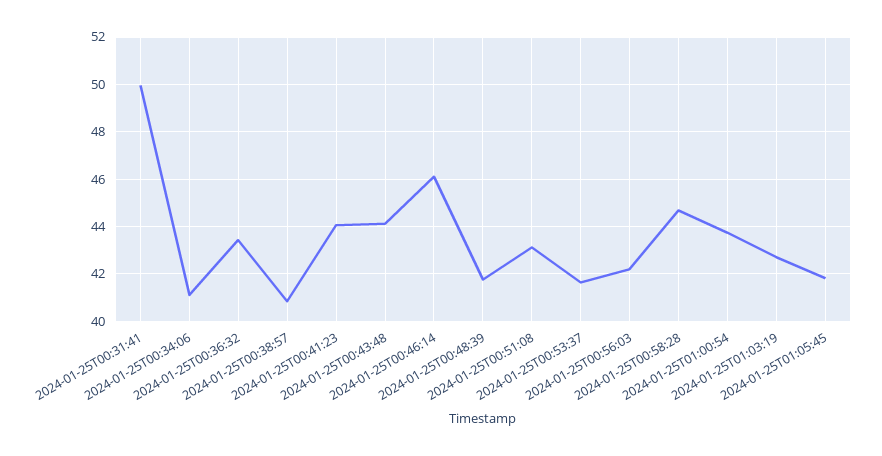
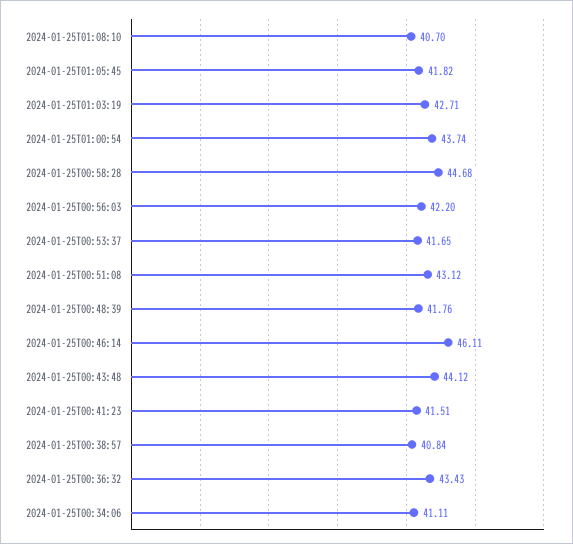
2024-01-25T00:31:41: 50 -> none
2024-01-25T00:41:23: 44 -> 41.51
2024-01-25T01:08:10: none -> 40.7

